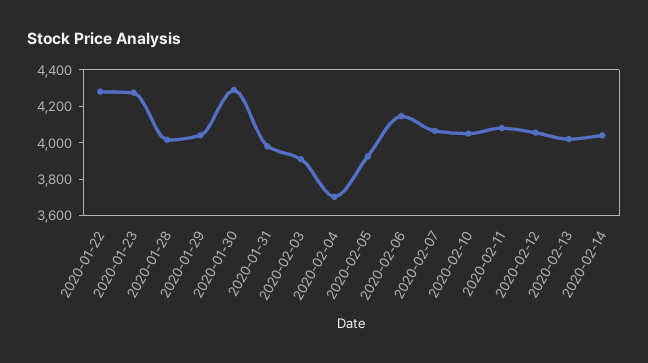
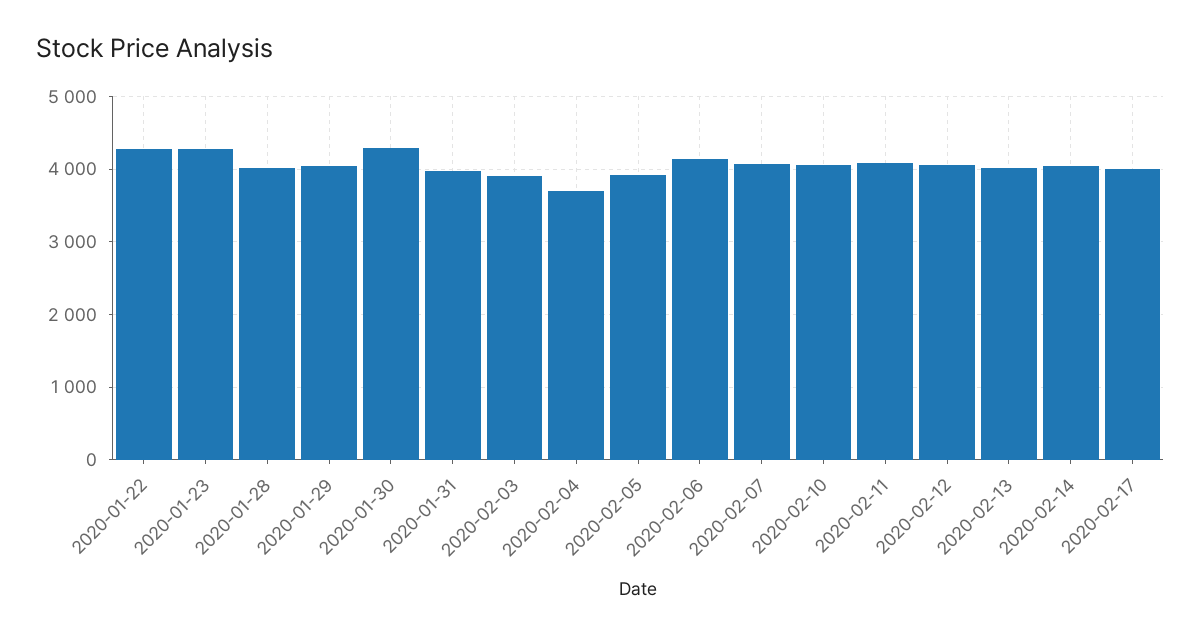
2020-02-17: none -> 4000

